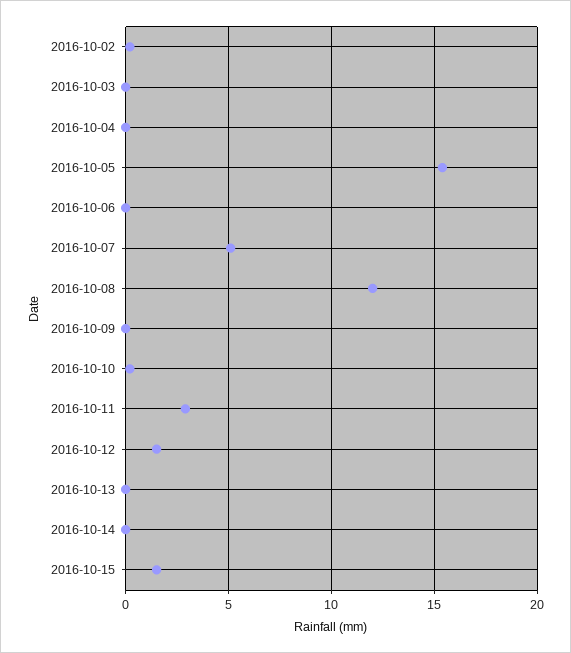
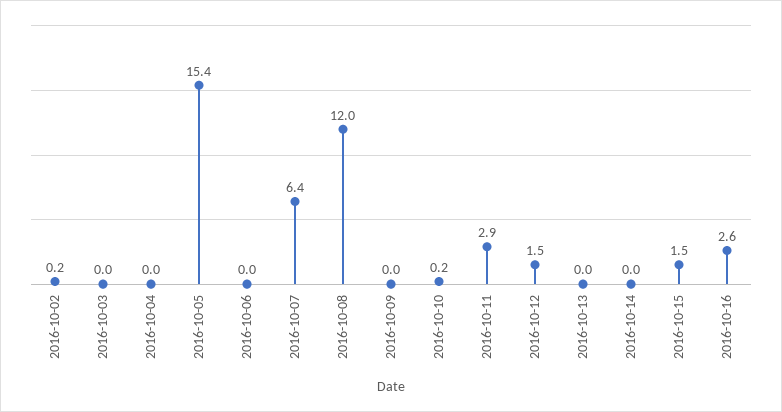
2016-10-07: 5 -> 6.4
2016-10-16: none -> 2.6

